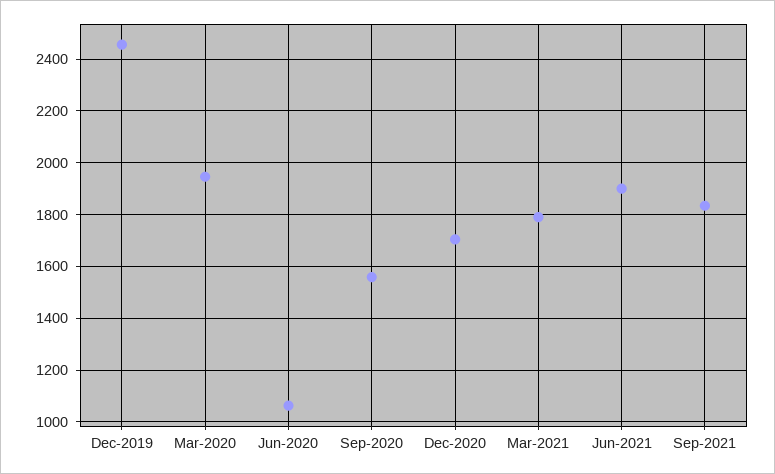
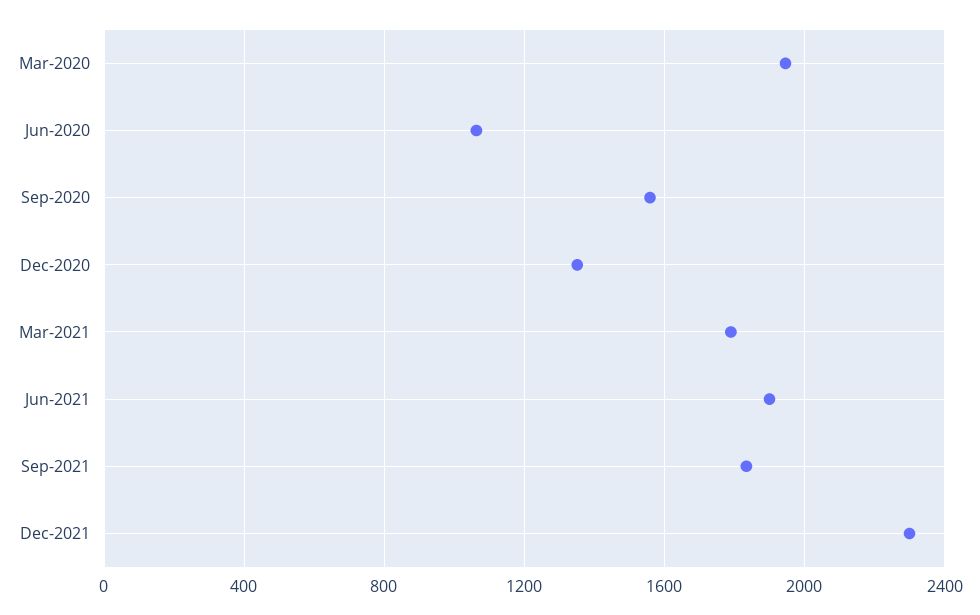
Dec-2019: 2450 -> none
Dec-2020: 1700 -> 1350
Dec-2021: none -> 2300

